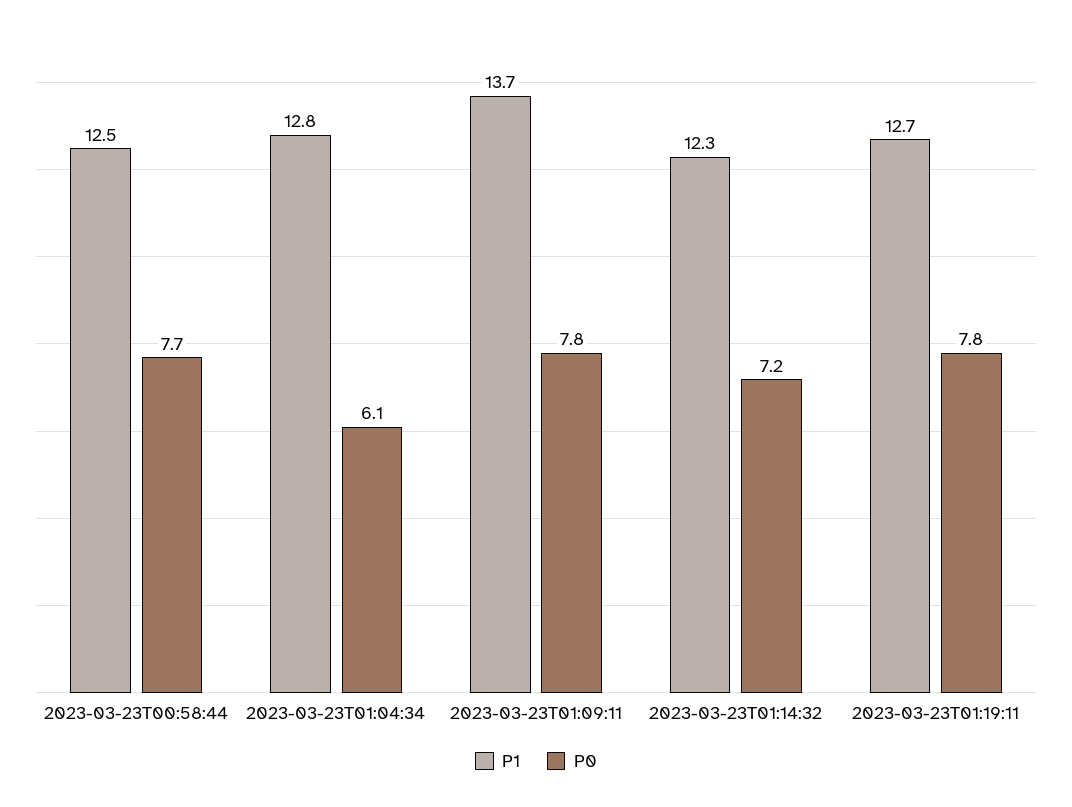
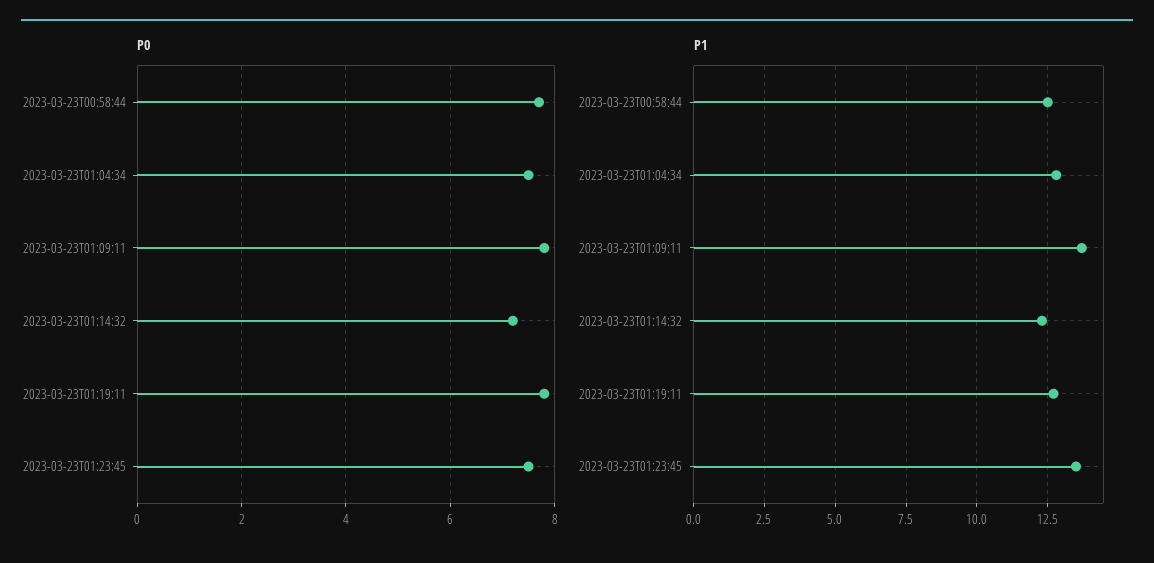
P0, 2023-03-23T01:04:34: 6.1 -> 7.5
P0, 2023-03-23T01:23:45: none -> 7.5
P1, 2023-03-23T01:23:45: none -> 13.5

